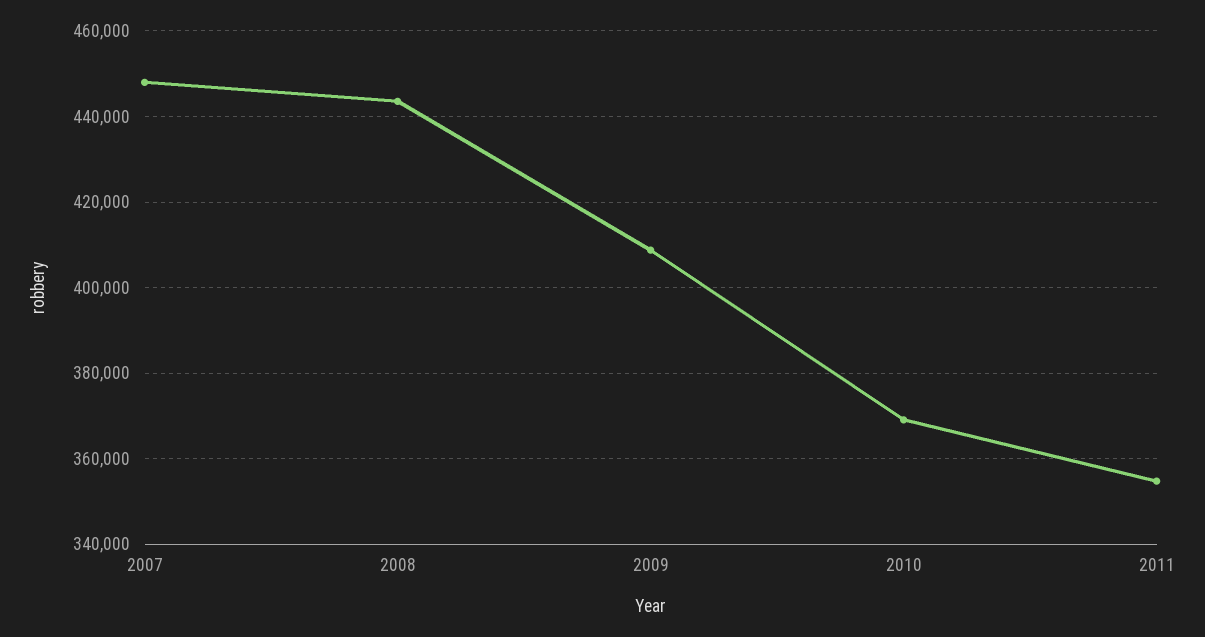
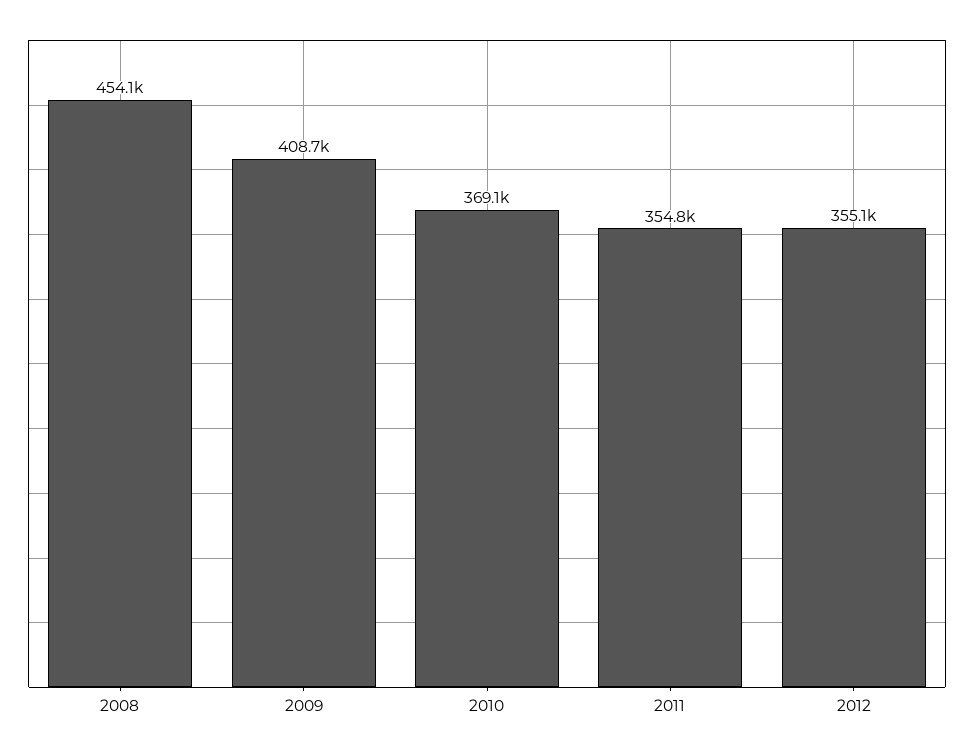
2007: 448000 -> none
2008: 444000 -> 454100
2012: none -> 355100

